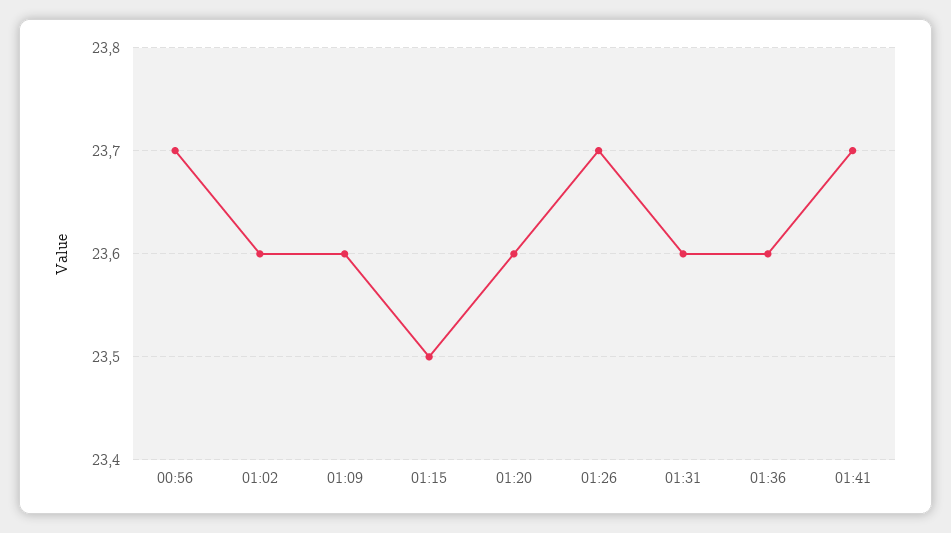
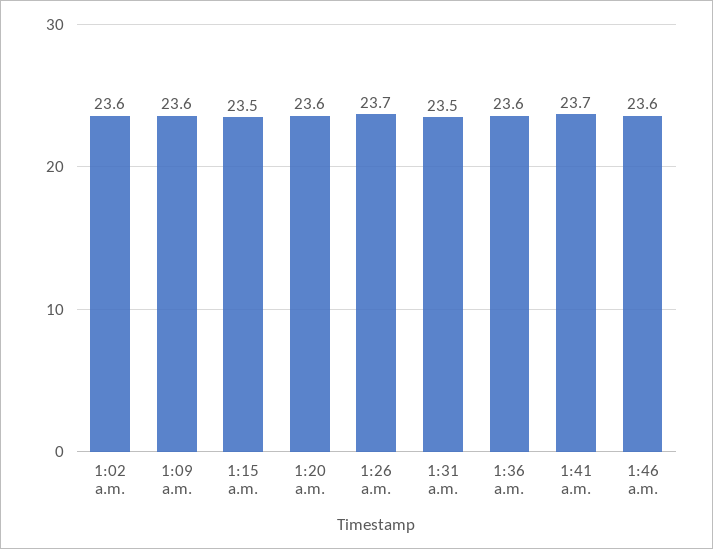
00:56: 23.7 -> none
01:31: 23.6 -> 23.5
1:46 a.m.: none -> 23.6

